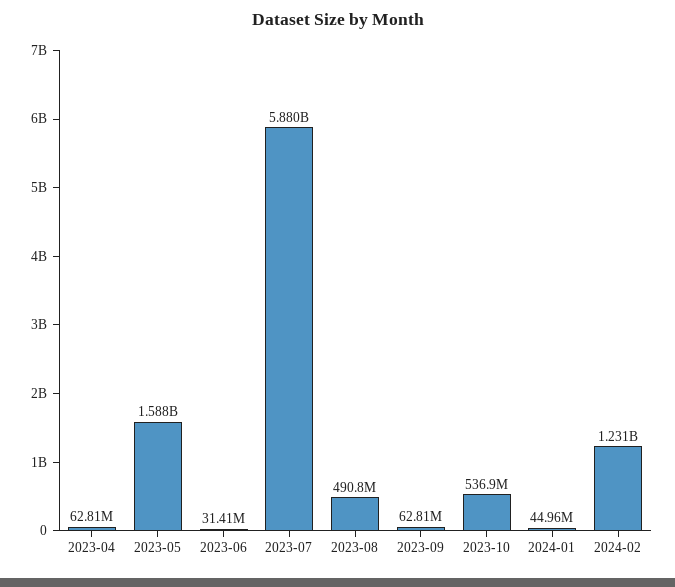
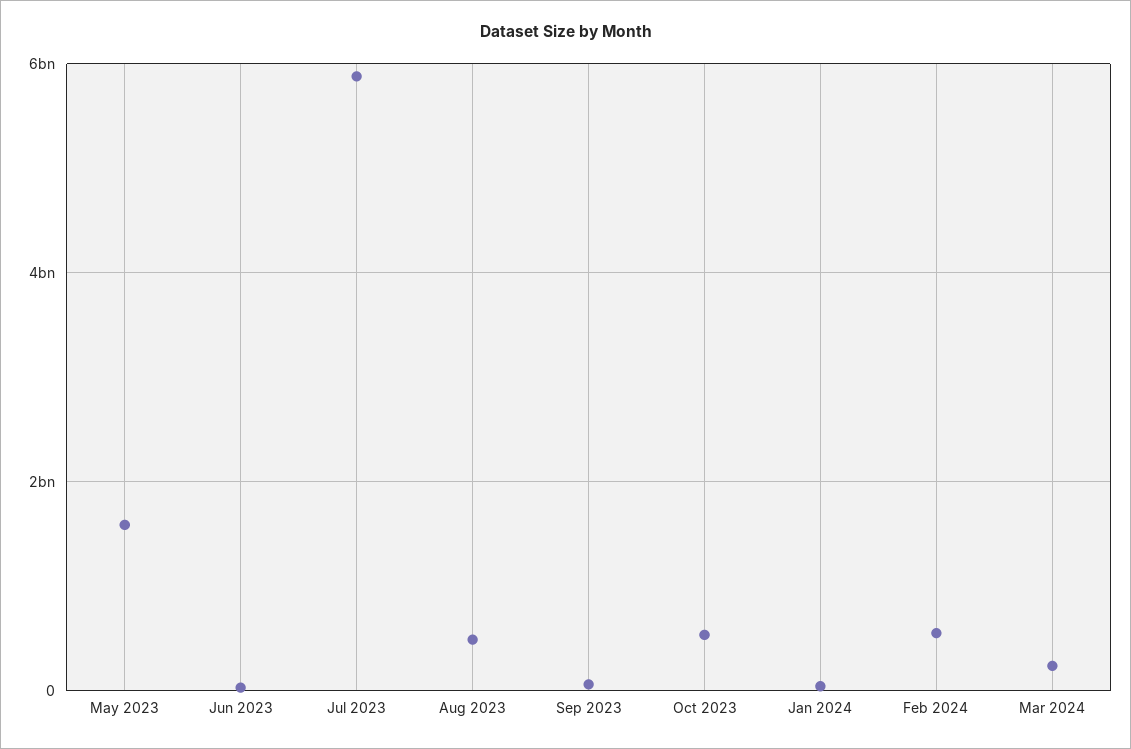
2023-04: 62810000 -> none
2024-02: 1231000000 -> 600000000
Mar 2024: none -> 200000000

